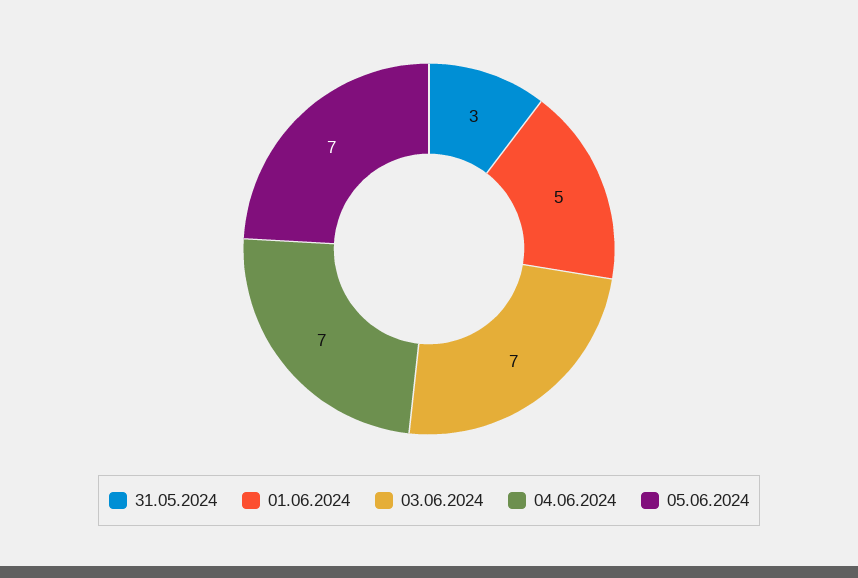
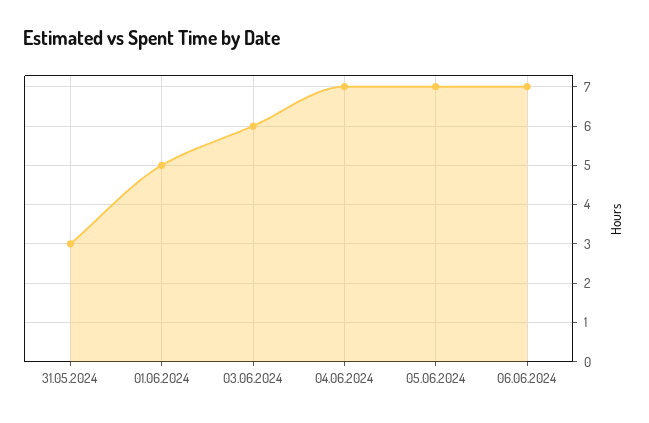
03.06.2024: 7 -> 6
06.06.2024: none -> 7

